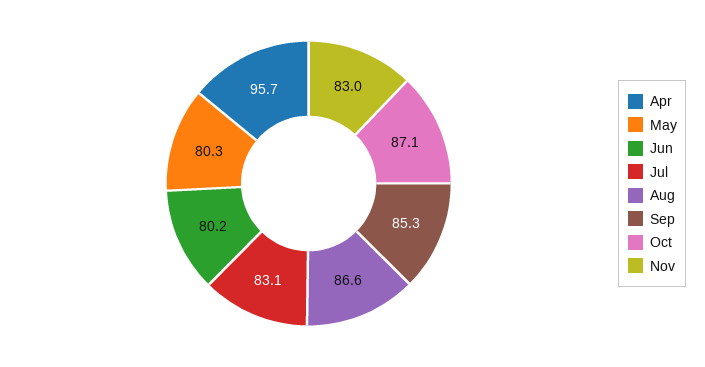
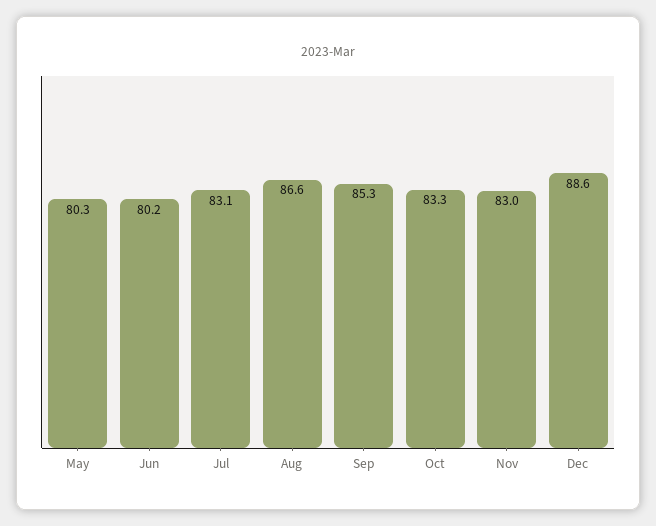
Apr: 95.7 -> none
Oct: 87.1 -> 83.3
Dec: none -> 88.6

